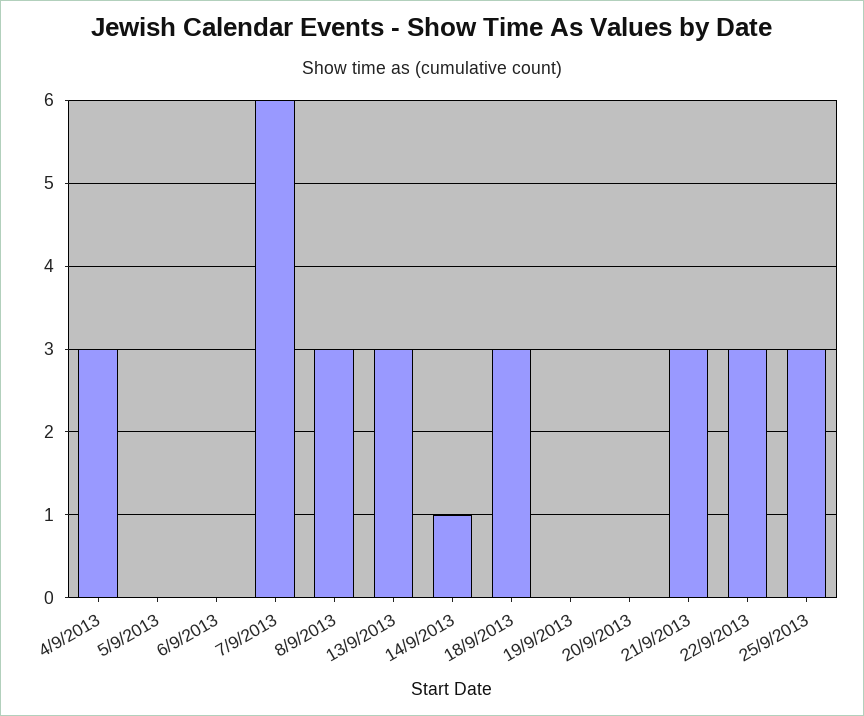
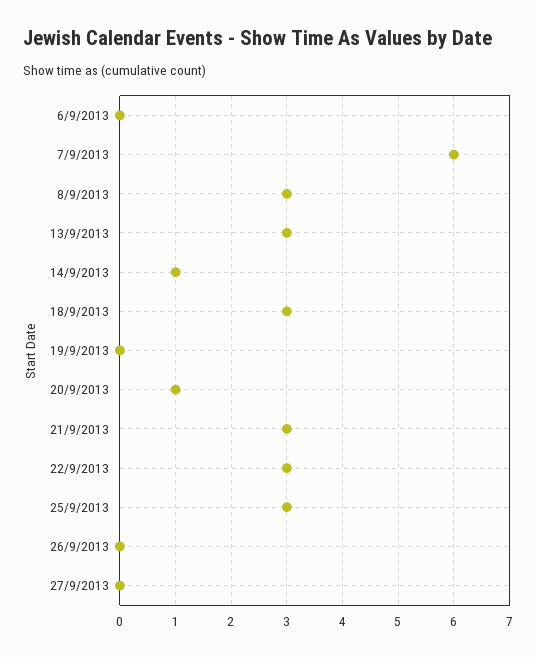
4/9/2013: 3 -> none
5/9/2013: 0 -> none
20/9/2013: 0 -> 1
26/9/2013: none -> 0
27/9/2013: none -> 0

